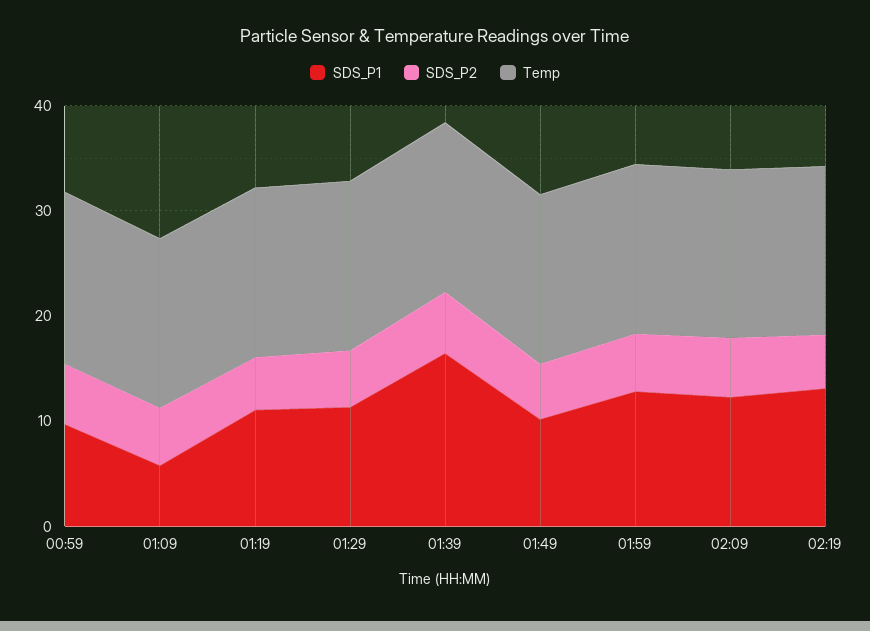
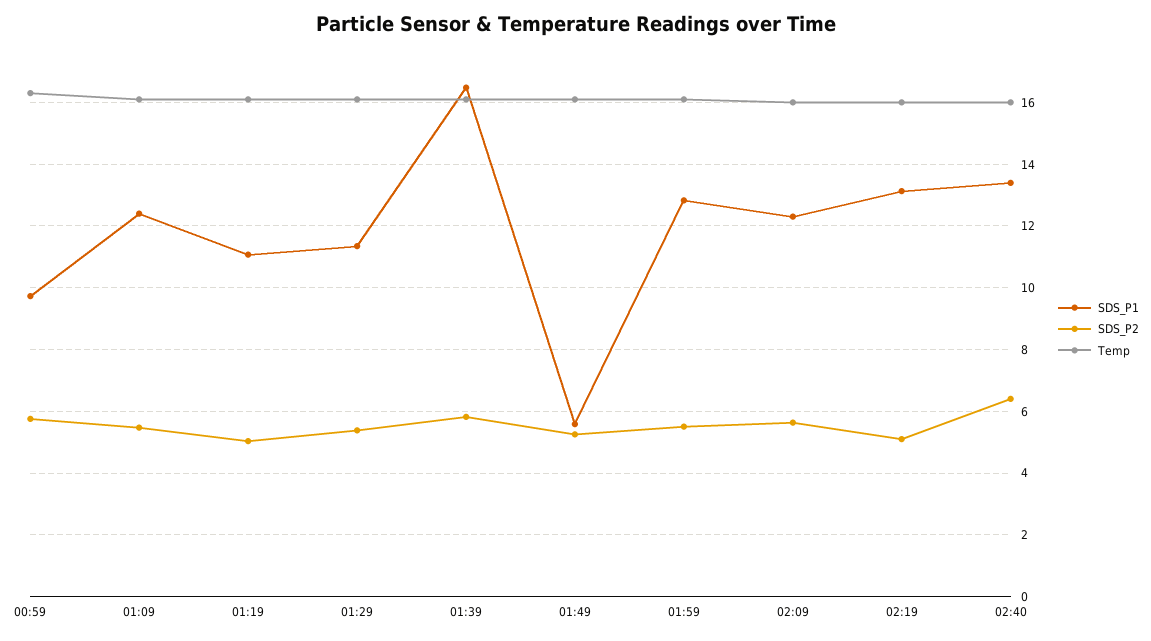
SDS_P1, 01:09: 6 -> 12.4
SDS_P1, 01:49: 10 -> 5.6
SDS_P1, 02:40: none -> 13.4
SDS_P2, 02:40: none -> 6.4
Temp, 02:40: none -> 16

